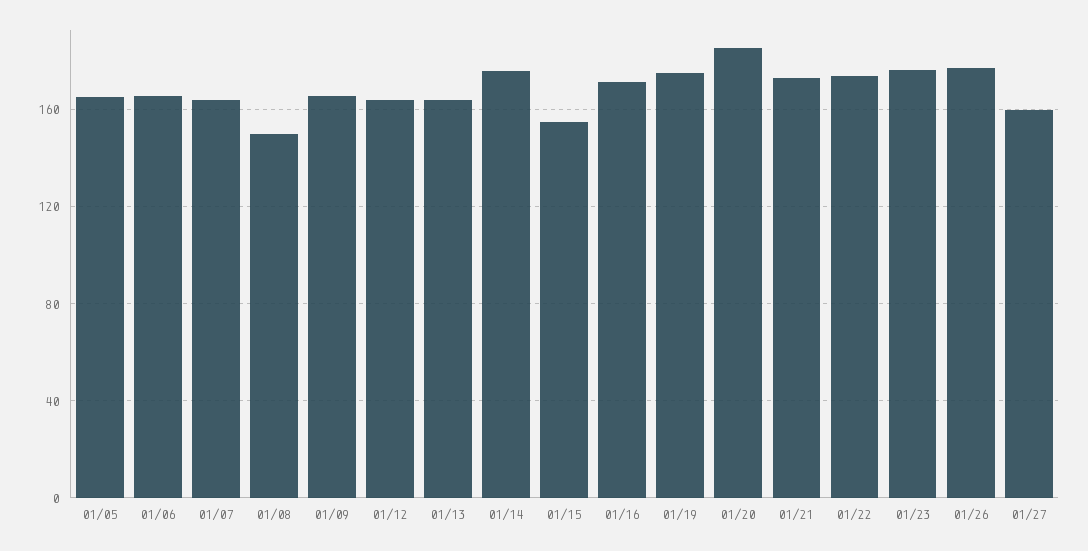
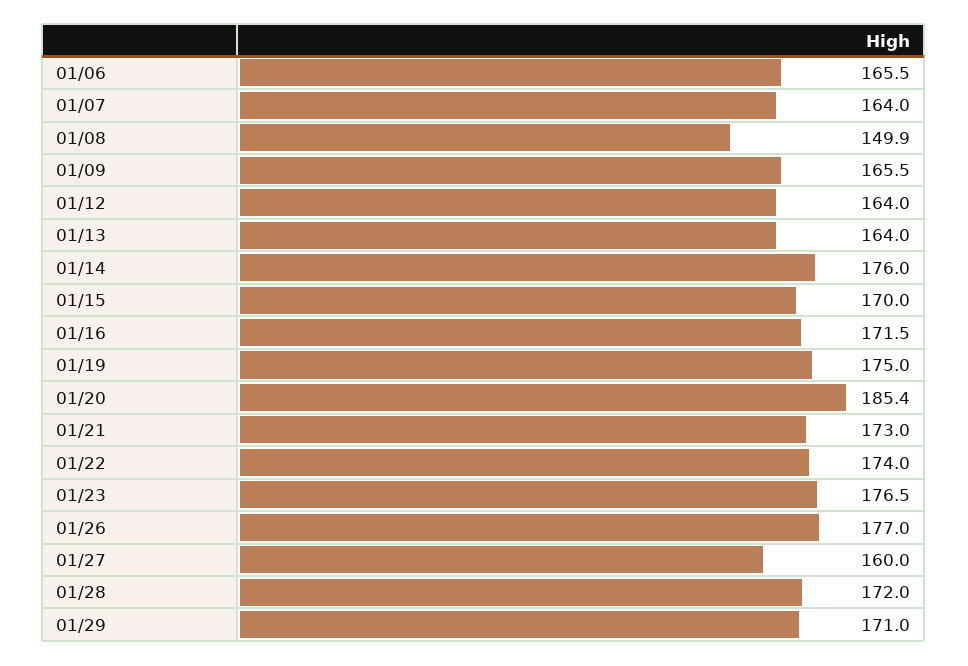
01/05: 165 -> none
01/15: 155 -> 170
01/28: none -> 172
01/29: none -> 171

